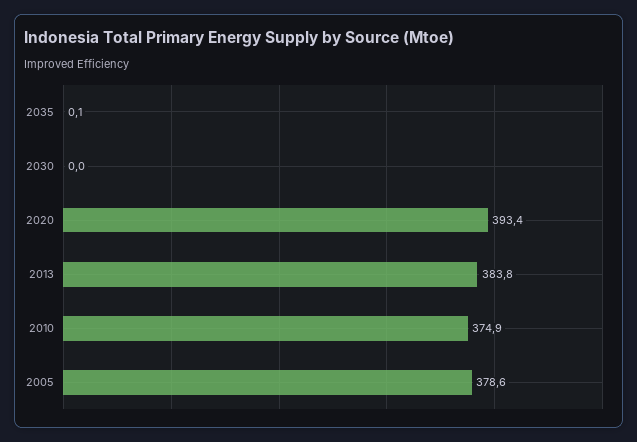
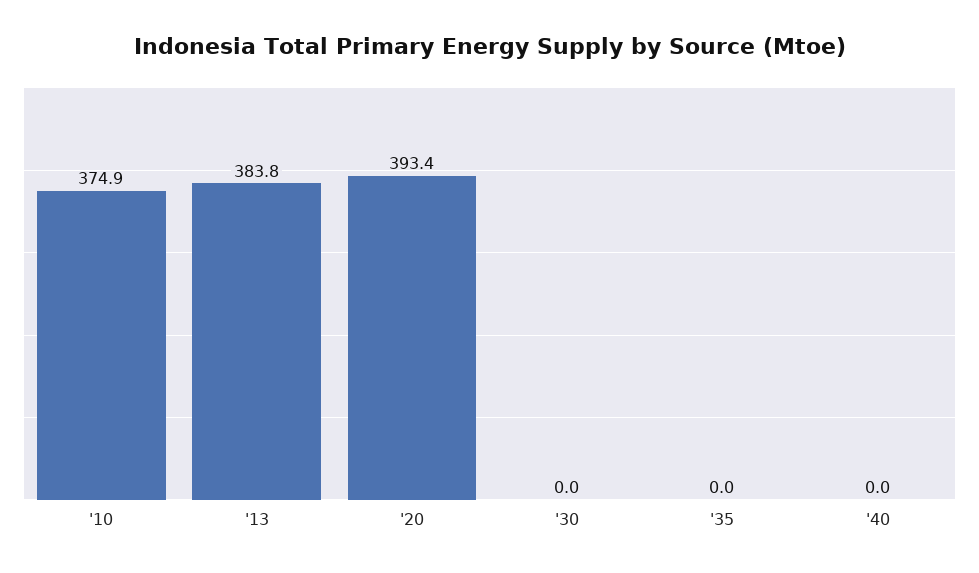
2035: 0.1 -> 0
2005: 378.6 -> none
'40: none -> 0

